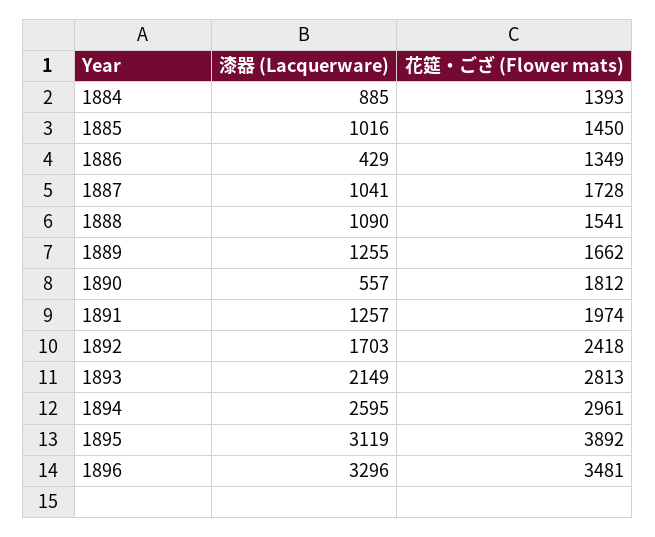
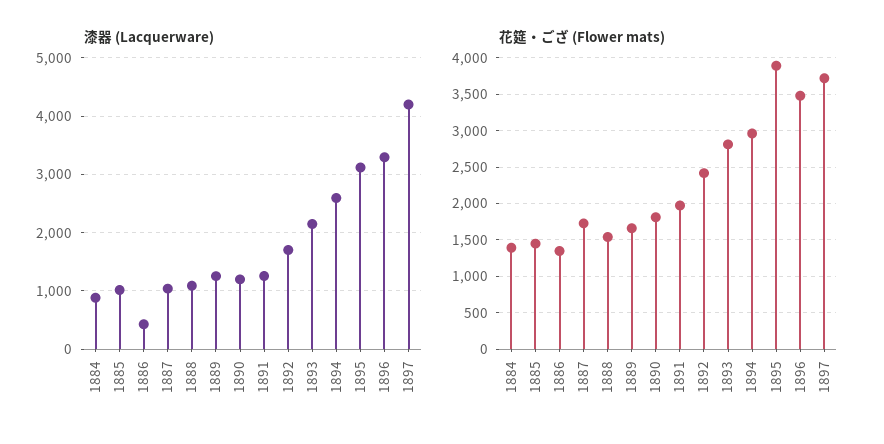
漆器 (Lacquerware), 1890: 557 -> 1200
漆器 (Lacquerware), 1897: none -> 4200
花筵・ござ (Flower mats), 1897: none -> 3700

